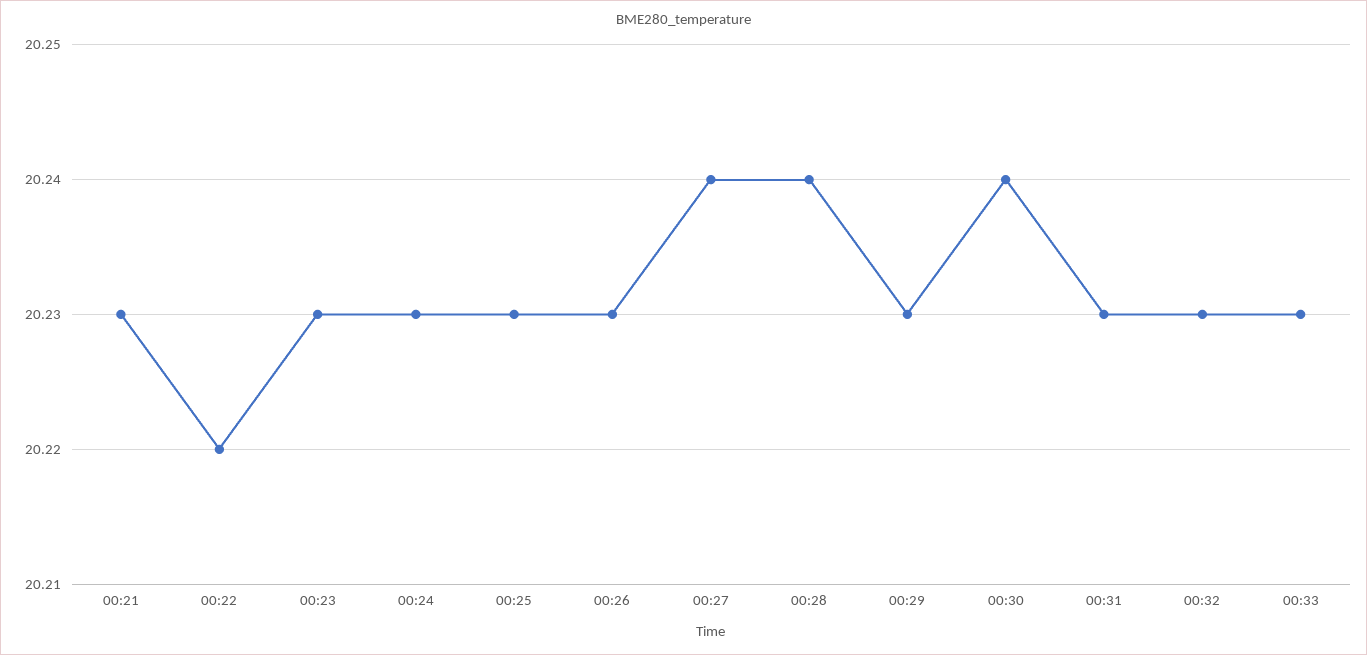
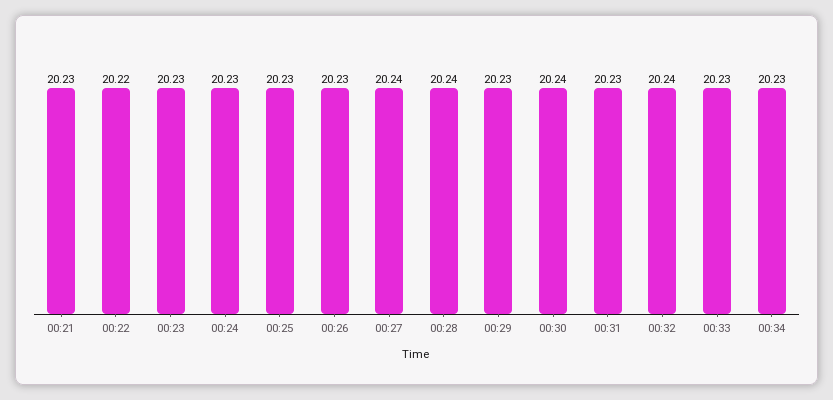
00:32: 20.23 -> 20.24
00:34: none -> 20.23

